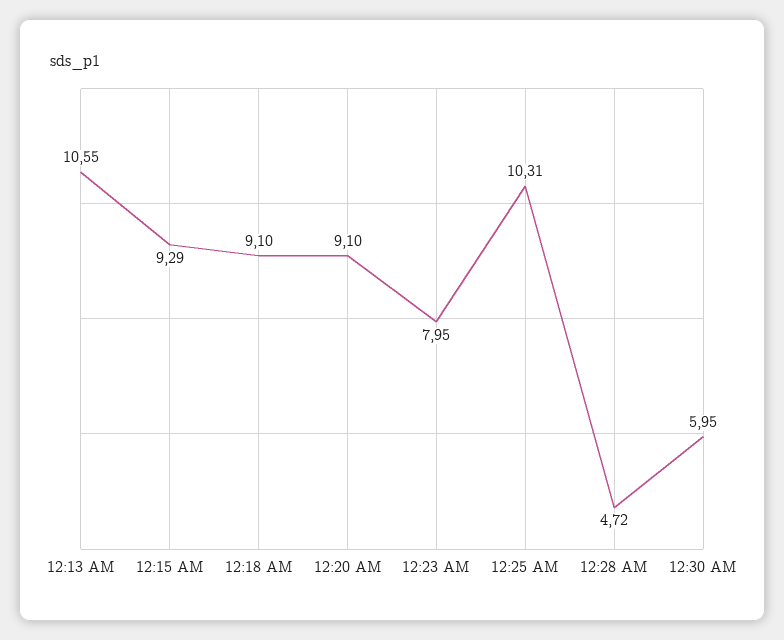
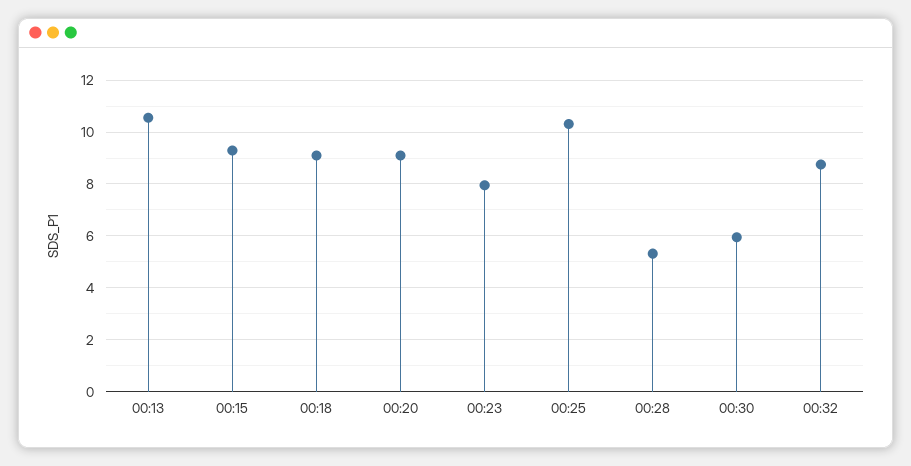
12:28 AM: 4.72 -> 5.25
00:32: none -> 8.75

